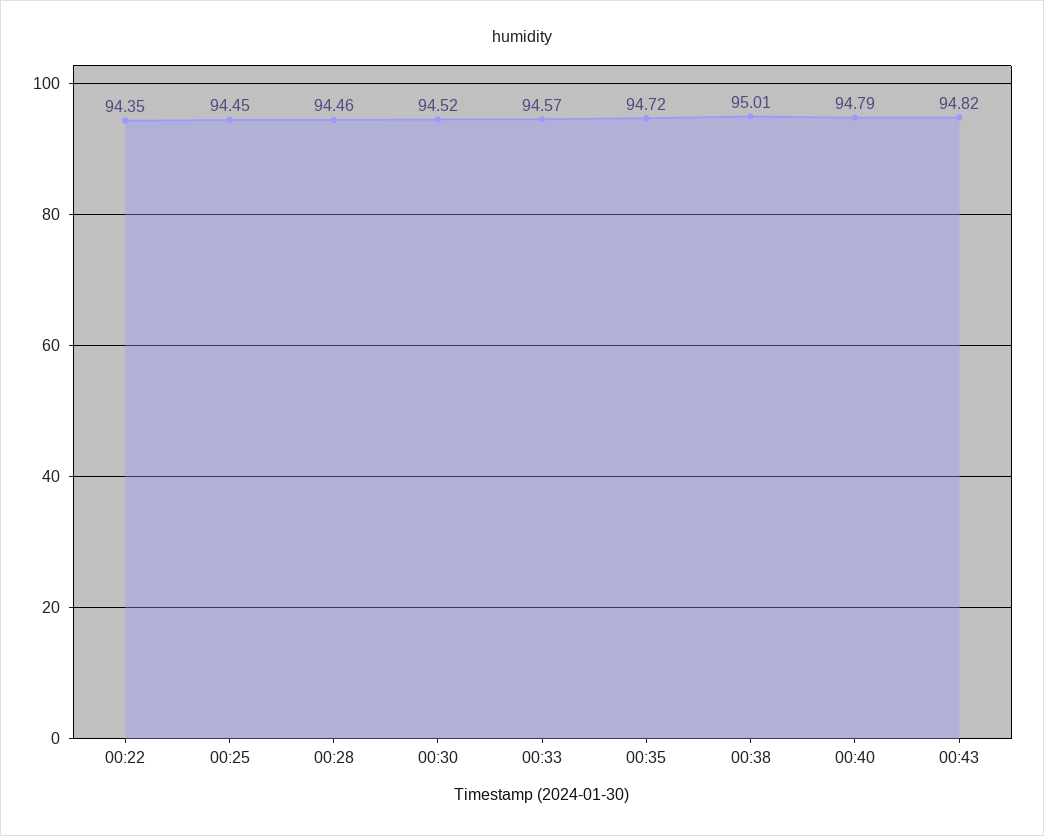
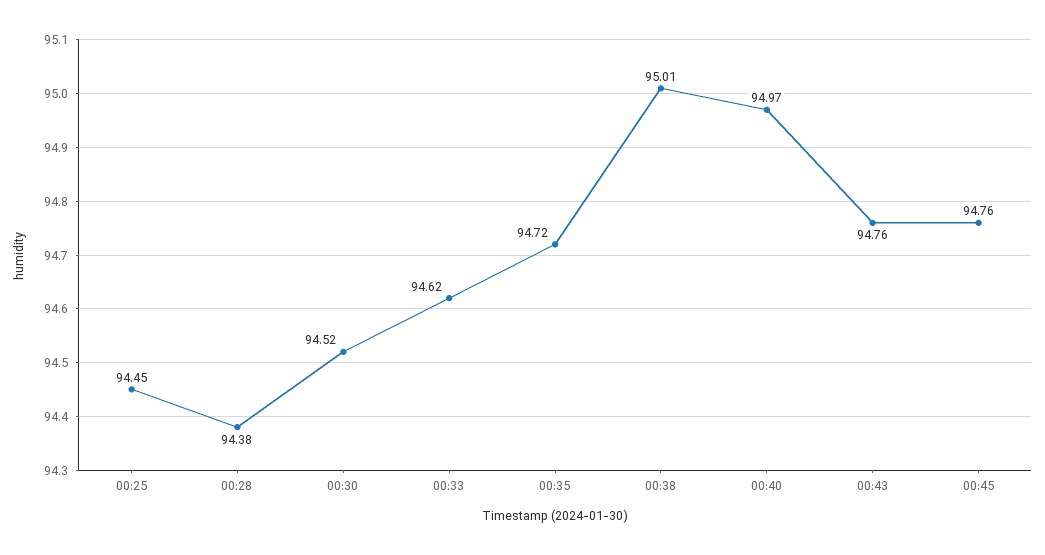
00:22: 94.35 -> none
00:28: 94.46 -> 94.38
00:33: 94.57 -> 94.62
00:40: 94.79 -> 94.97
00:43: 94.82 -> 94.76
00:45: none -> 94.76

